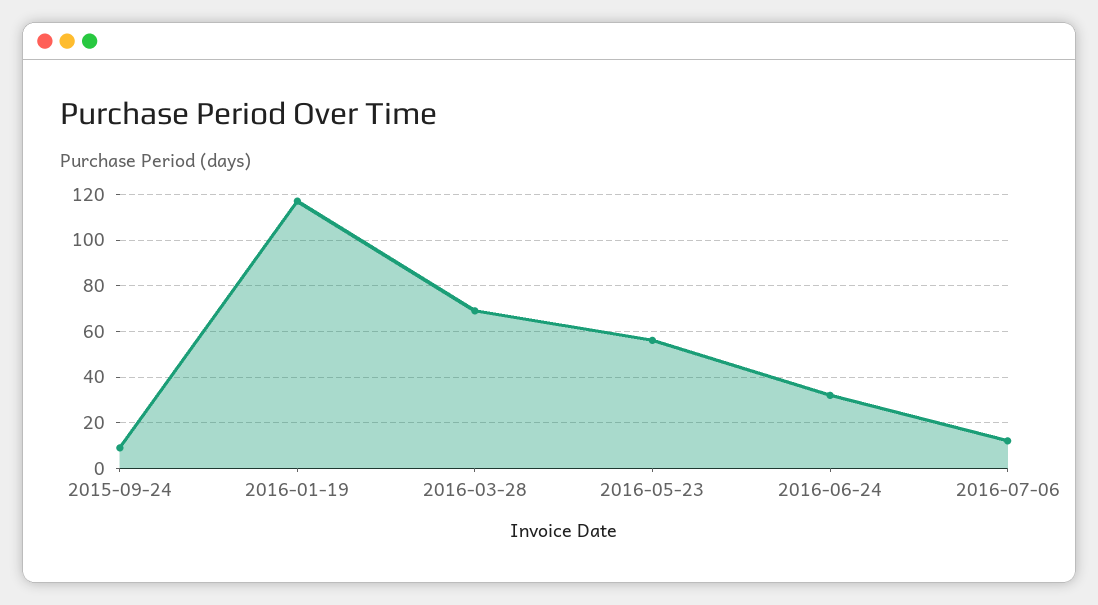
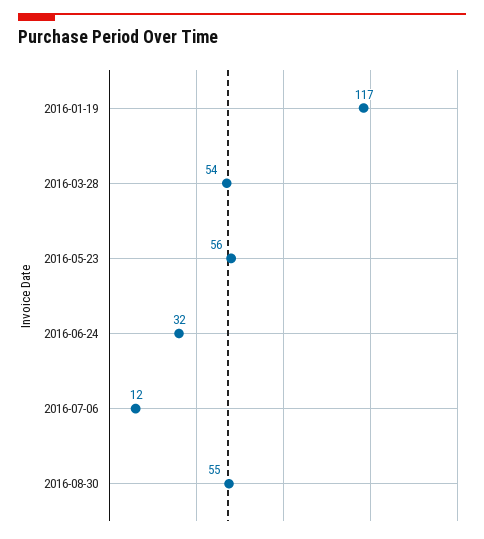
2015-09-24: 10 -> none
2016-03-28: 70 -> 54
2016-08-30: none -> 55

